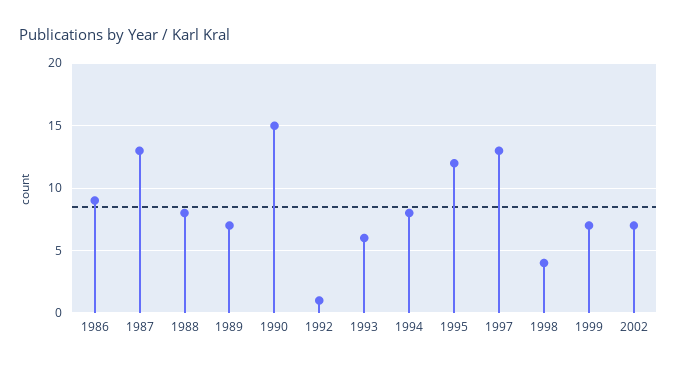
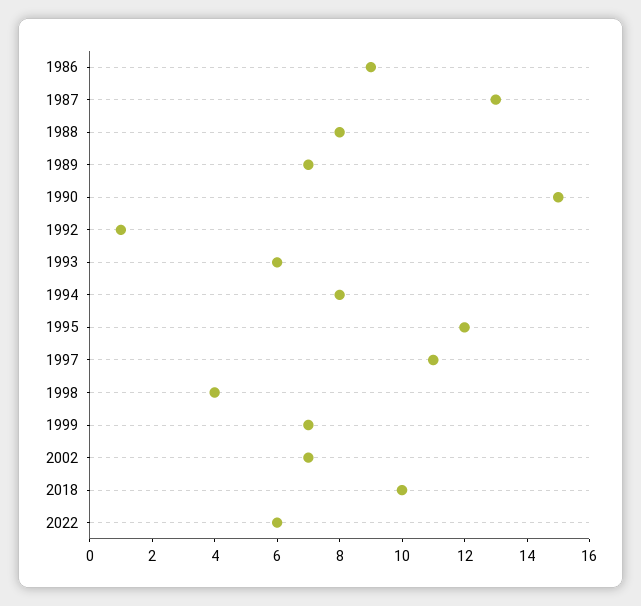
1997: 13 -> 11
2018: none -> 10
2022: none -> 6

